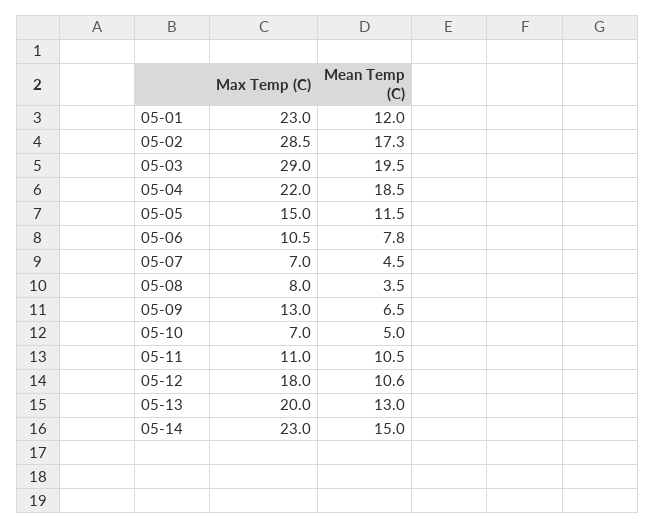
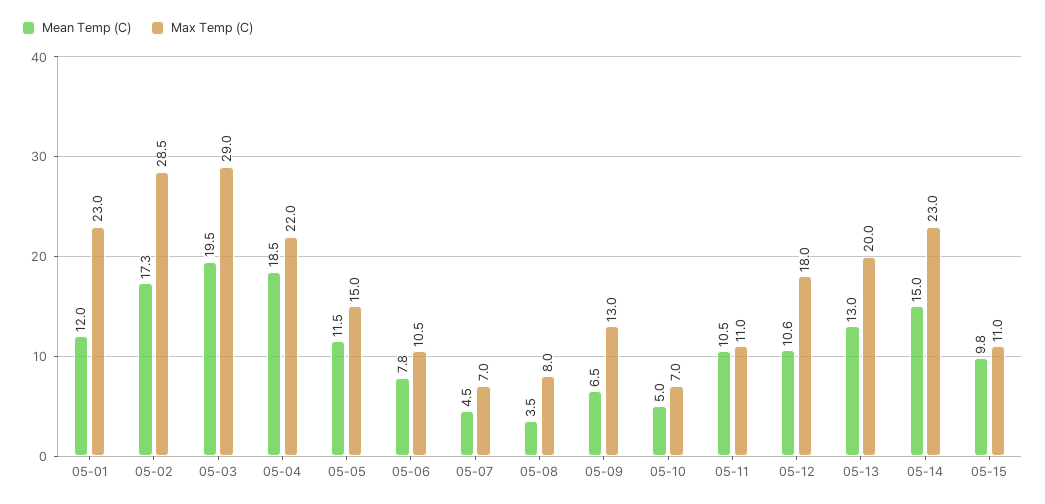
Mean Temp (C), 05-15: none -> 9.8
Max Temp (C), 05-15: none -> 11

